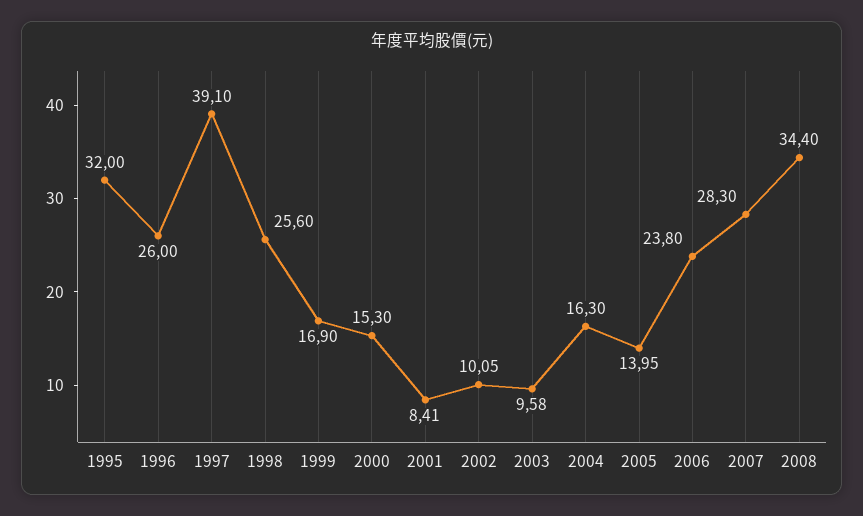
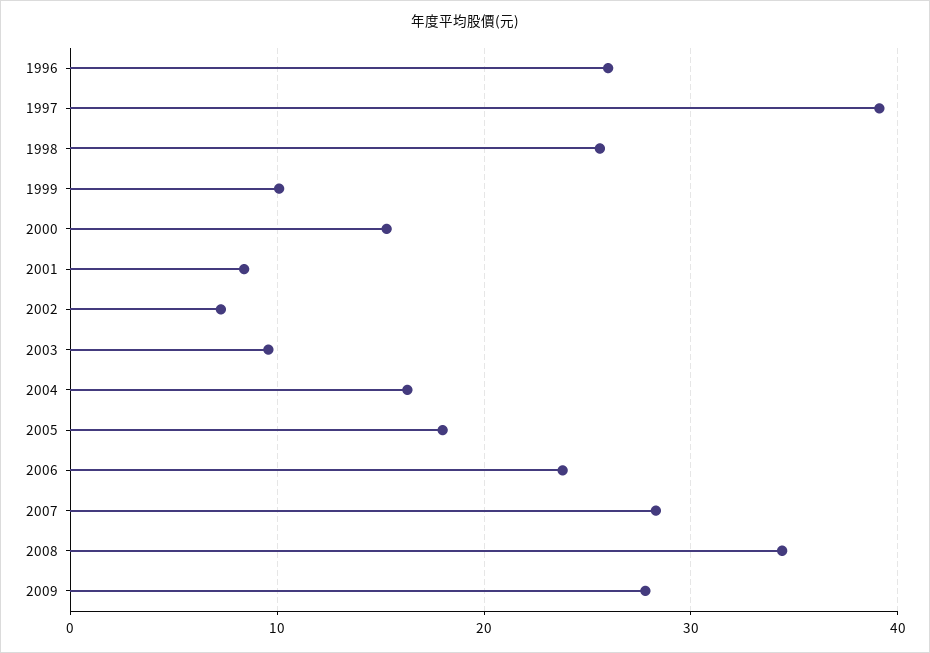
1995: 32 -> none
1999: 16.9 -> 10
2002: 10.05 -> 7
2005: 13.95 -> 18
2009: none -> 28

